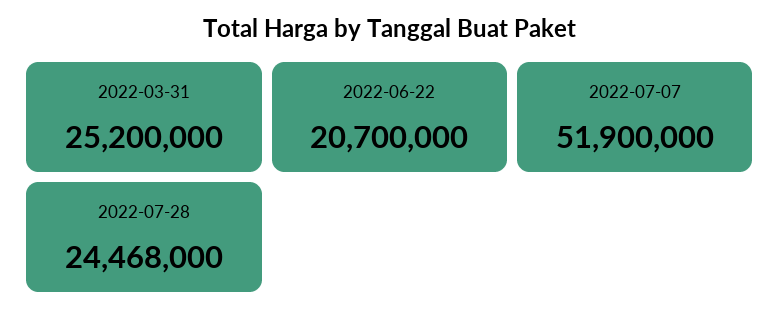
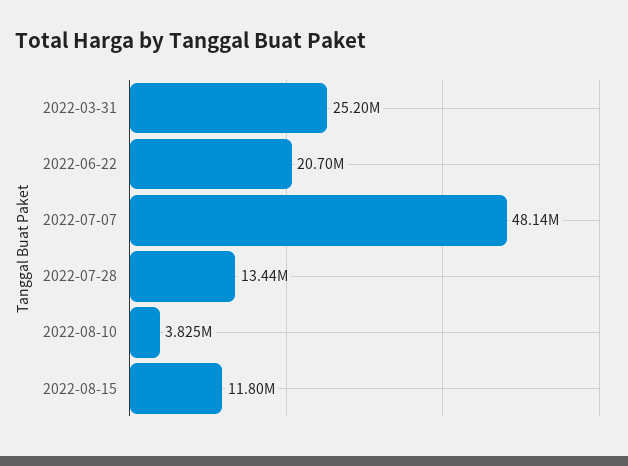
2022-07-07: 51900000 -> 48140000
2022-07-28: 24468000 -> 13440000
2022-08-10: none -> 3825000
2022-08-15: none -> 11800000

